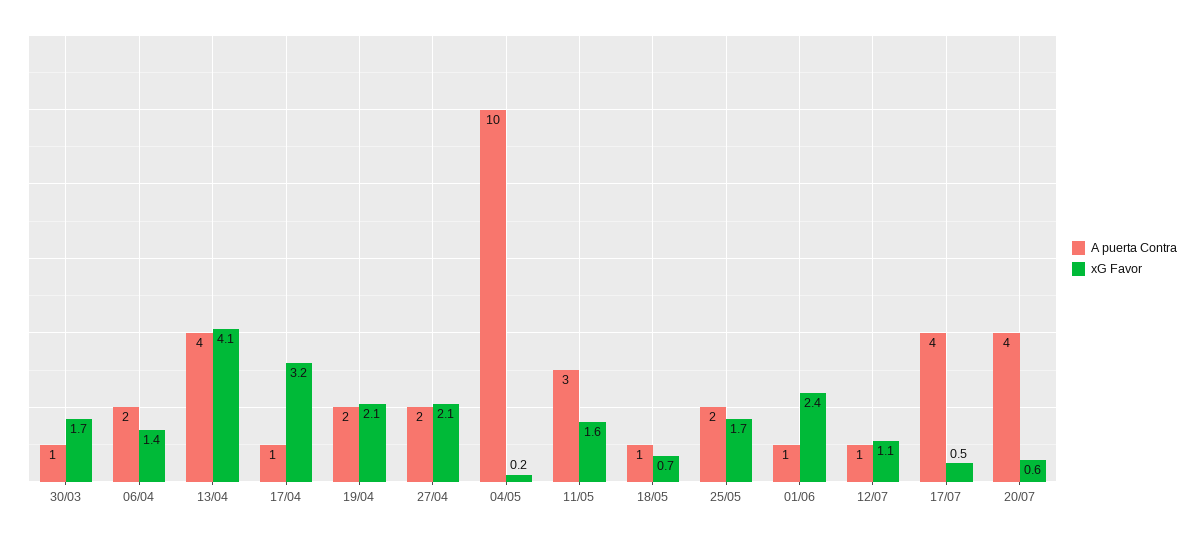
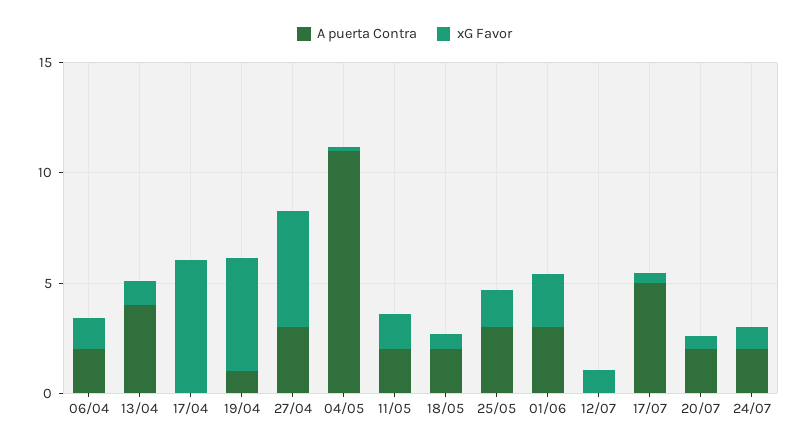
A puerta Contra, 30/03: 1 -> none
xG Favor, 30/03: 1.7 -> none
xG Favor, 13/04: 4.1 -> 1
A puerta Contra, 17/04: 1 -> 0
xG Favor, 17/04: 3.2 -> 6
A puerta Contra, 19/04: 2 -> 1
xG Favor, 19/04: 2.1 -> 5
A puerta Contra, 27/04: 2 -> 3
xG Favor, 27/04: 2.1 -> 5
A puerta Contra, 04/05: 10 -> 11
A puerta Contra, 11/05: 3 -> 2
A puerta Contra, 18/05: 1 -> 2
A puerta Contra, 25/05: 2 -> 3
A puerta Contra, 01/06: 1 -> 3
A puerta Contra, 12/07: 1 -> 0
A puerta Contra, 17/07: 4 -> 5
A puerta Contra, 20/07: 4 -> 2
A puerta Contra, 24/07: none -> 2
xG Favor, 24/07: none -> 1

